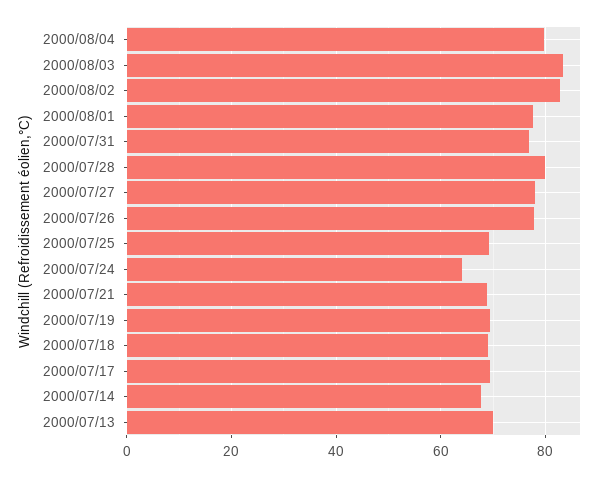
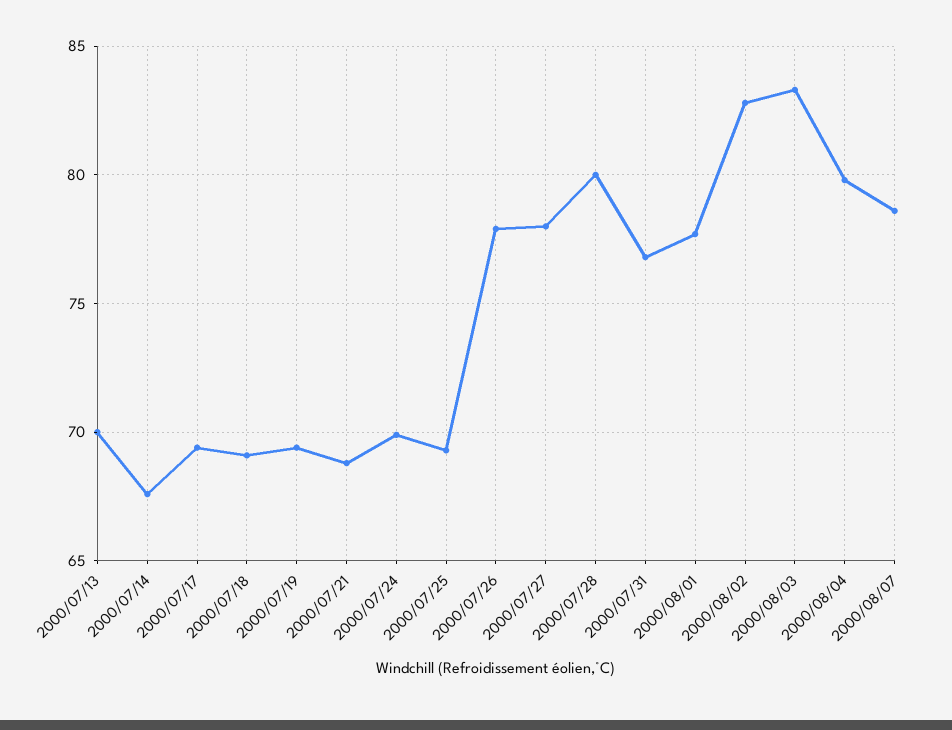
2000/07/24: 64 -> 70
2000/08/07: none -> 78.5

